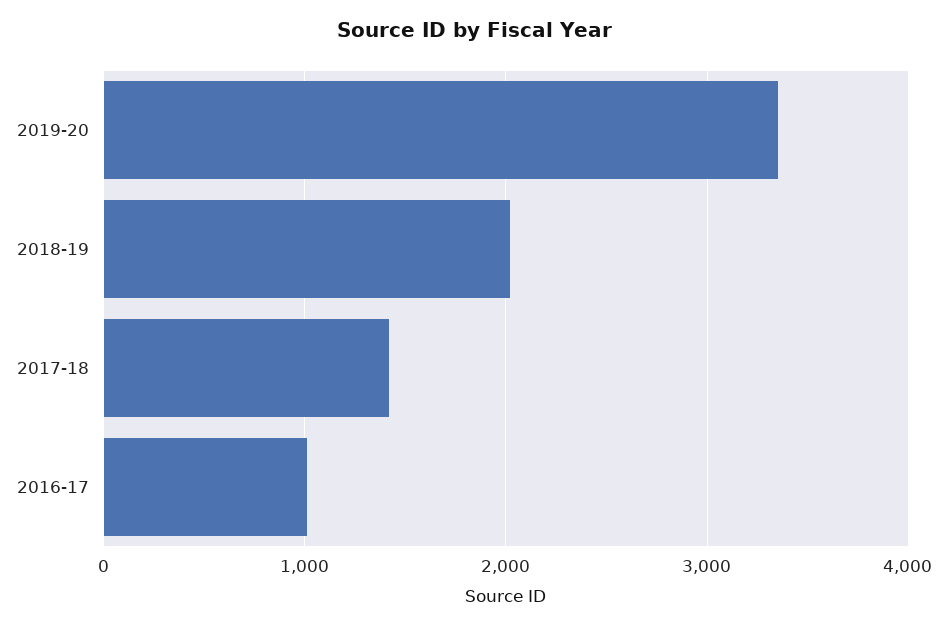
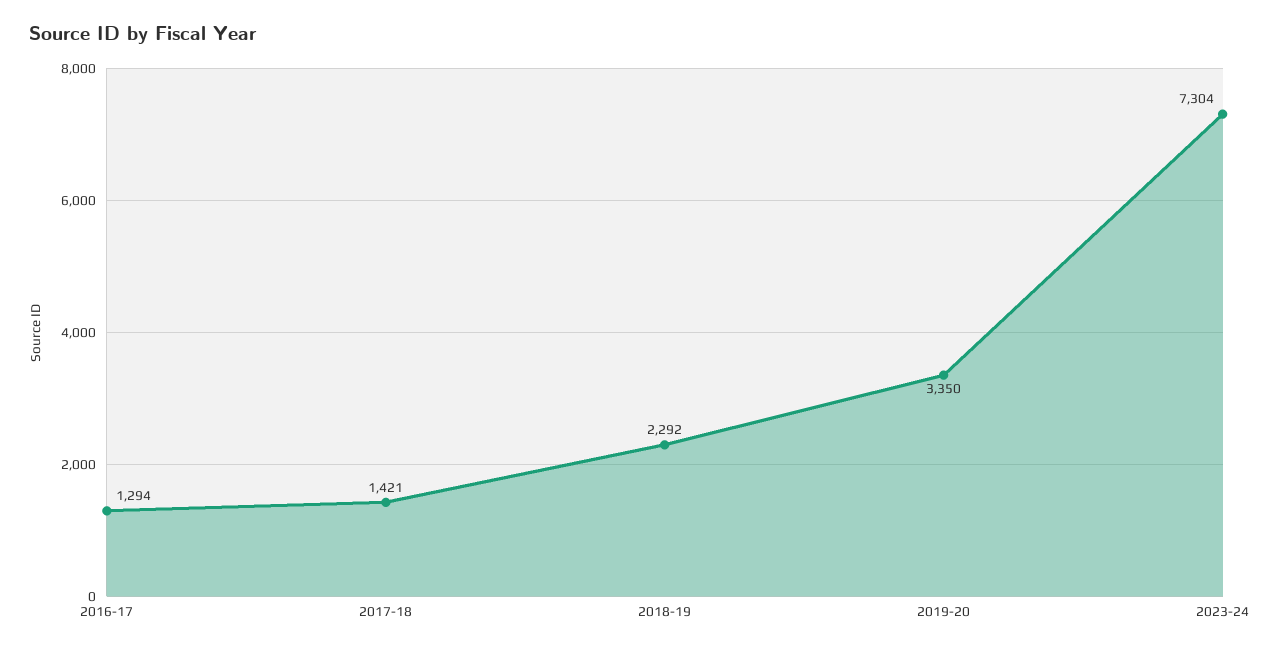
2018-19: 2000 -> 2292
2016-17: 1000 -> 1294
2023-24: none -> 7304

